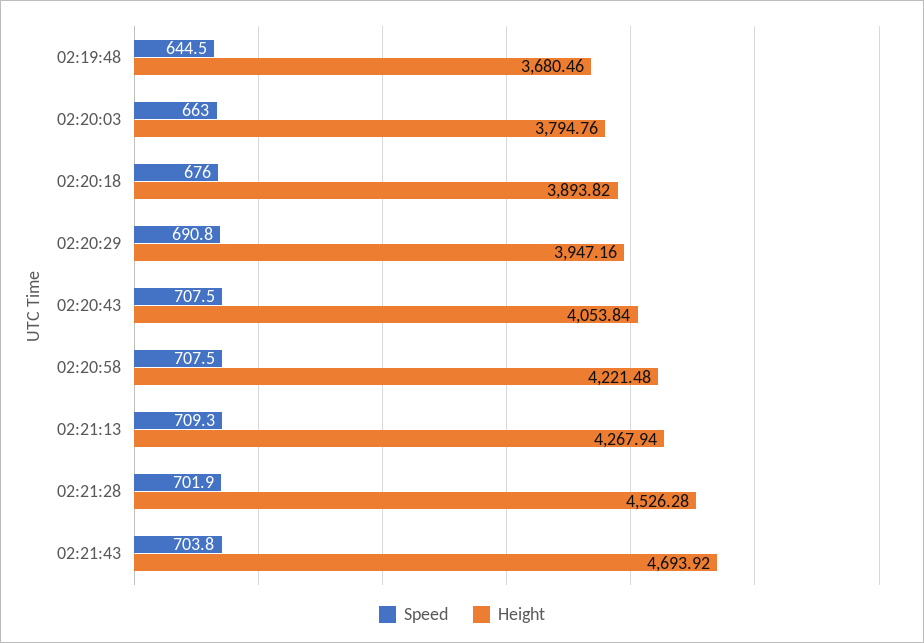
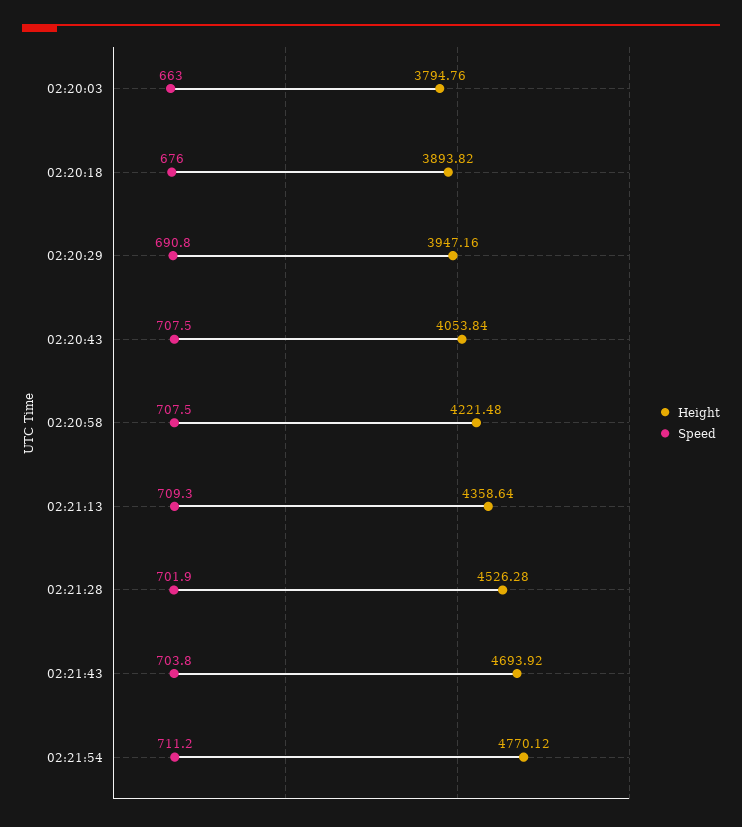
Speed, 02:19:48: 644.5 -> none
Height, 02:19:48: 3680.46 -> none
Height, 02:21:13: 4267.94 -> 4358.64
Height, 02:21:54: none -> 4770.12
Speed, 02:21:54: none -> 711.2

